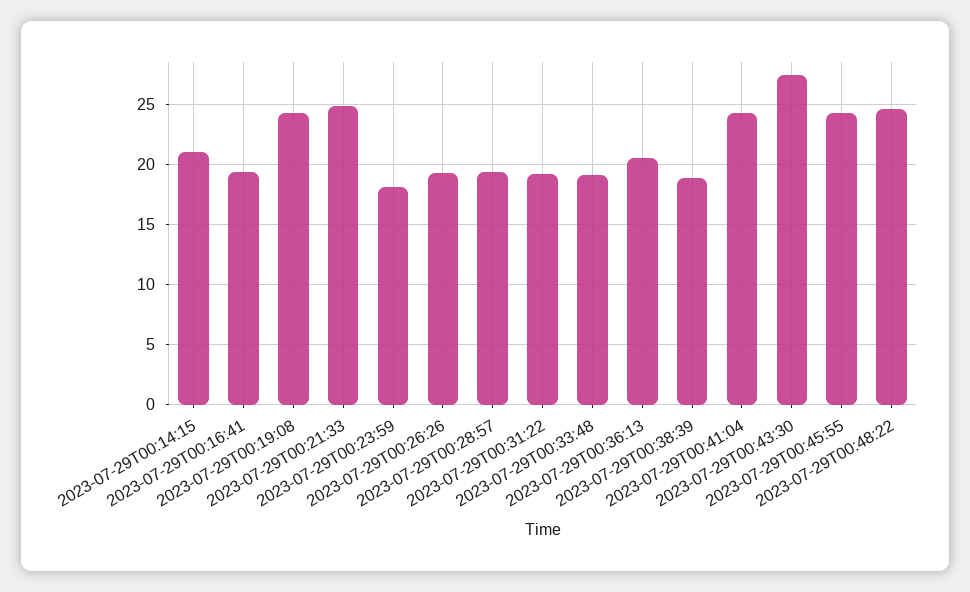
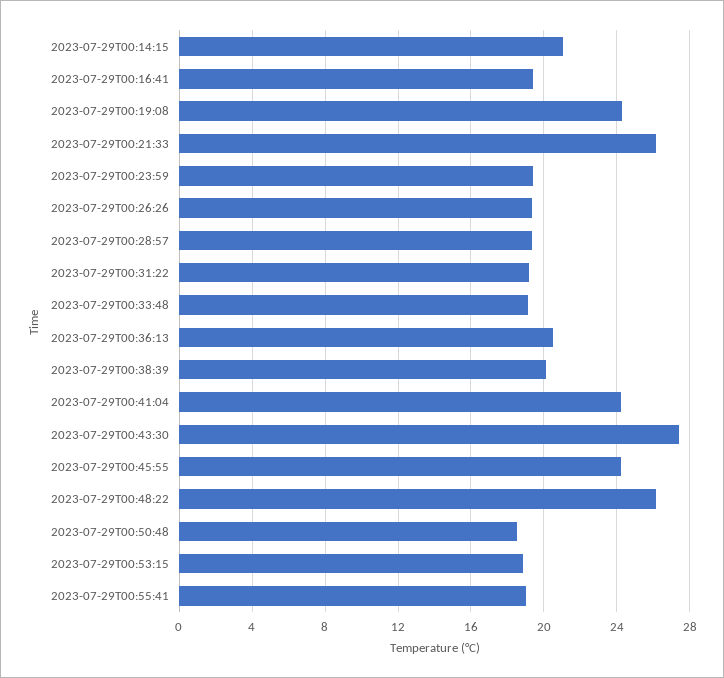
2023-07-29T00:21:33: 25 -> 26
2023-07-29T00:23:59: 18 -> 19.5
2023-07-29T00:38:39: 19 -> 20
2023-07-29T00:48:22: 24.5 -> 26
2023-07-29T00:50:48: none -> 18.5
2023-07-29T00:53:15: none -> 19
2023-07-29T00:55:41: none -> 19

